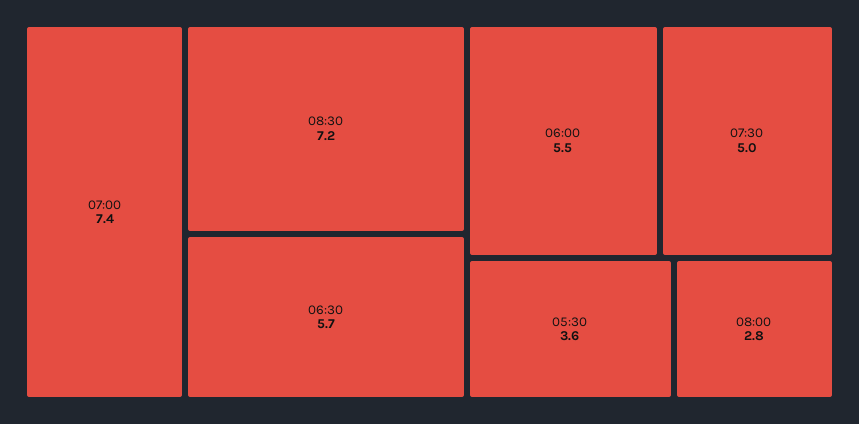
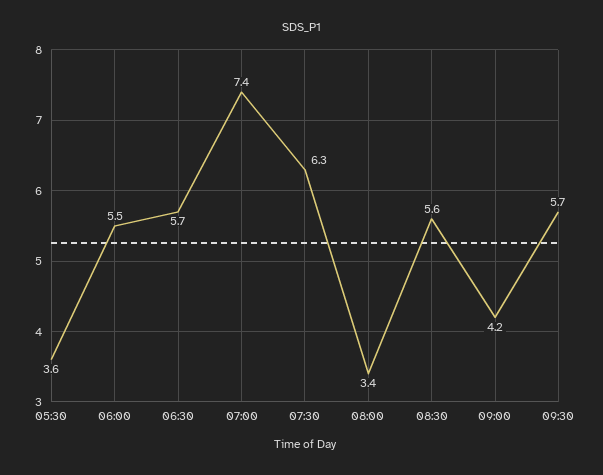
08:30: 7.2 -> 5.6
07:30: 5 -> 6.3
08:00: 2.8 -> 3.4
09:00: none -> 4.2
09:30: none -> 5.7

